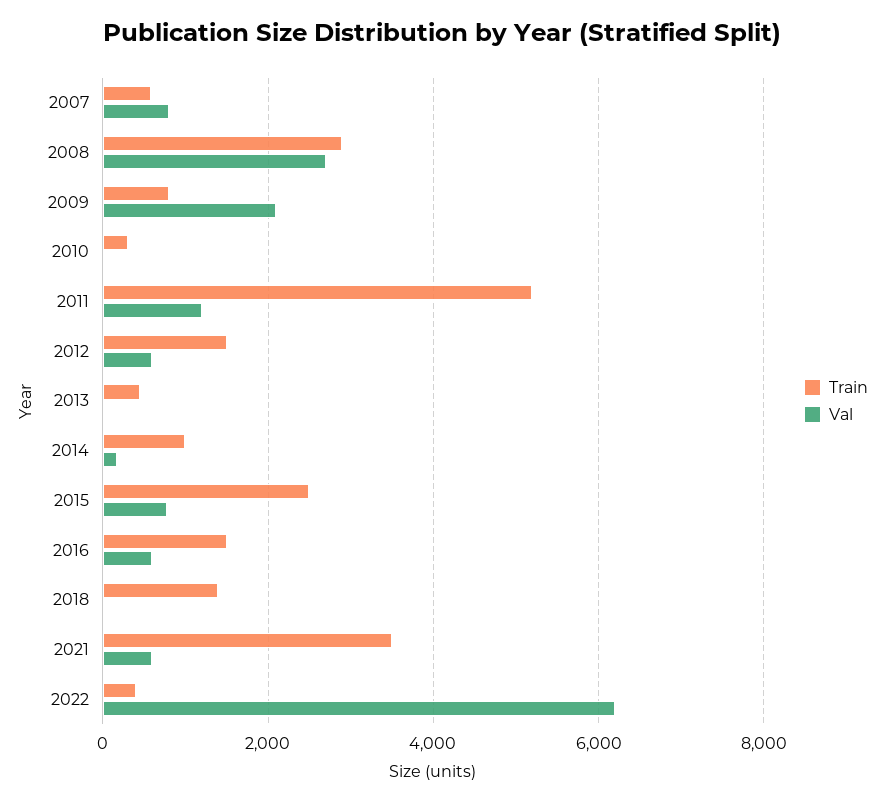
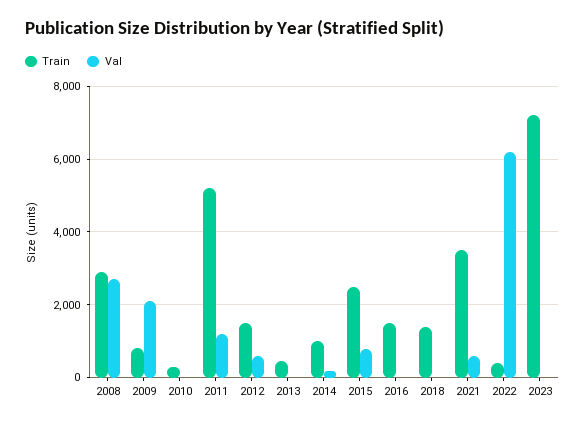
Train, 2007: 600 -> none
Val, 2007: 800 -> none
Val, 2016: 600 -> 0
Train, 2023: none -> 7200
Val, 2023: none -> 0

